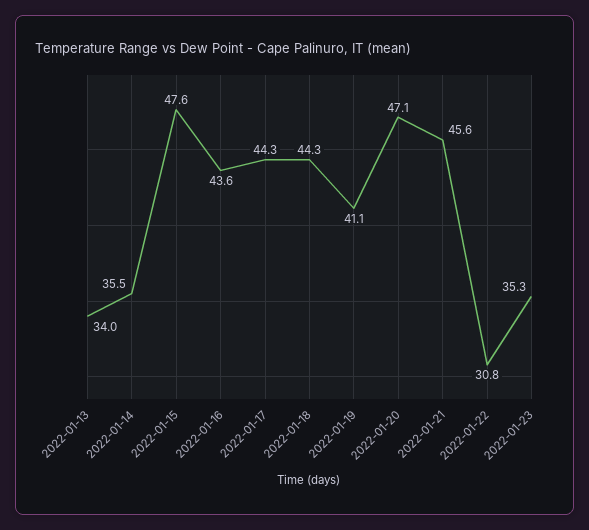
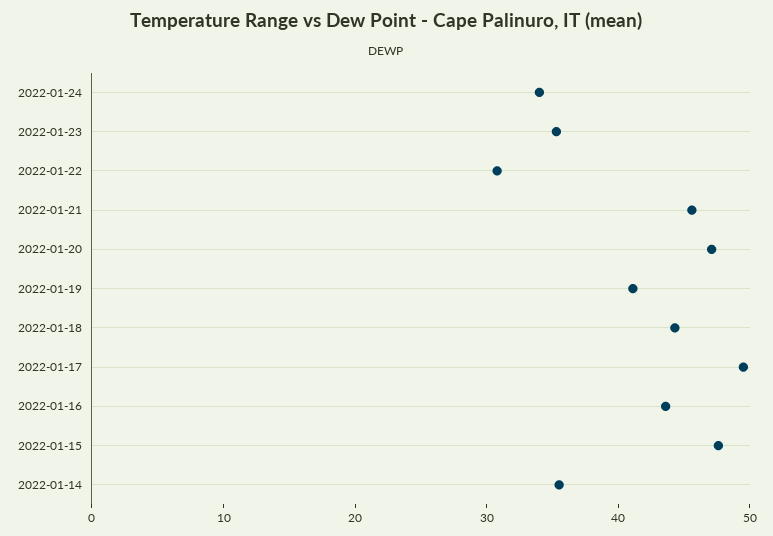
2022-01-13: 34 -> none
2022-01-17: 44.3 -> 50
2022-01-24: none -> 34

